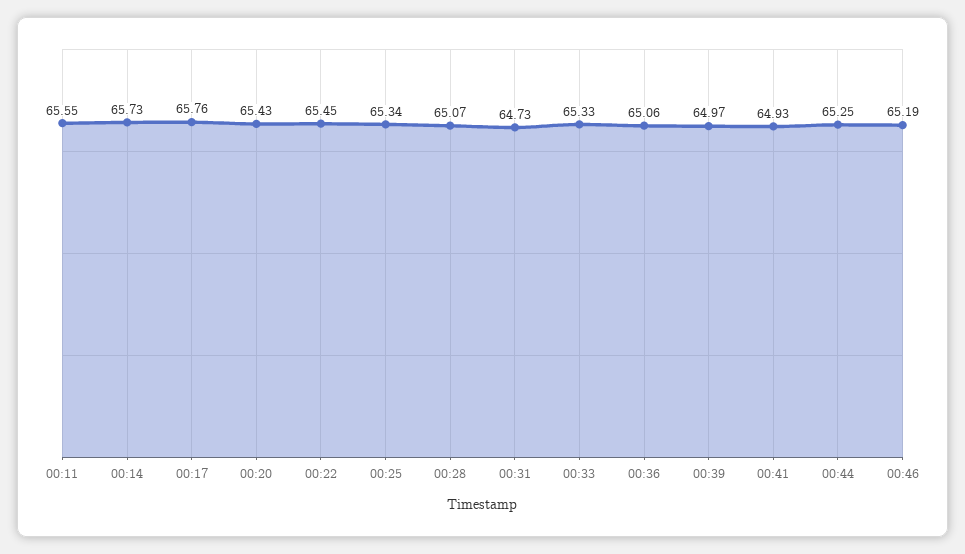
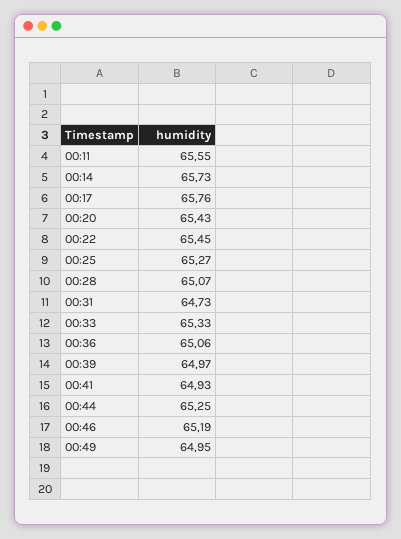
00:25: 65.34 -> 65.27
00:49: none -> 64.95

